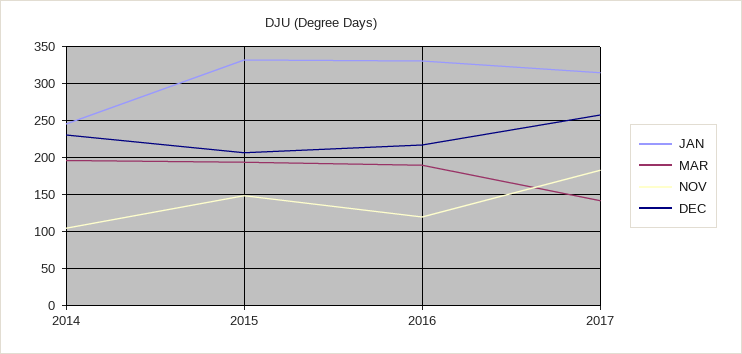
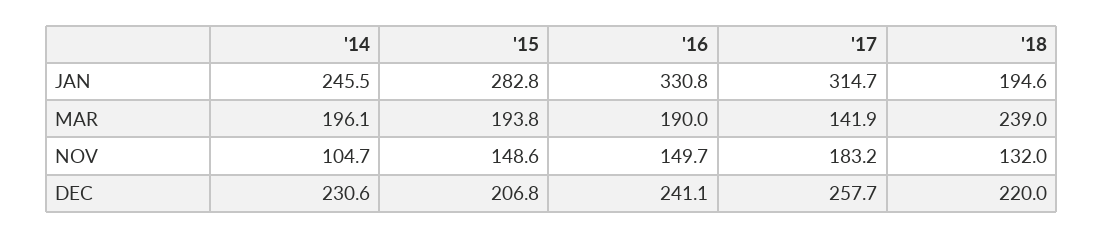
JAN, 2015: 330 -> 282.8
NOV, 2016: 120 -> 149.7
DEC, 2016: 220 -> 241.1
JAN, '18: none -> 194.6
MAR, '18: none -> 239
NOV, '18: none -> 132
DEC, '18: none -> 220

